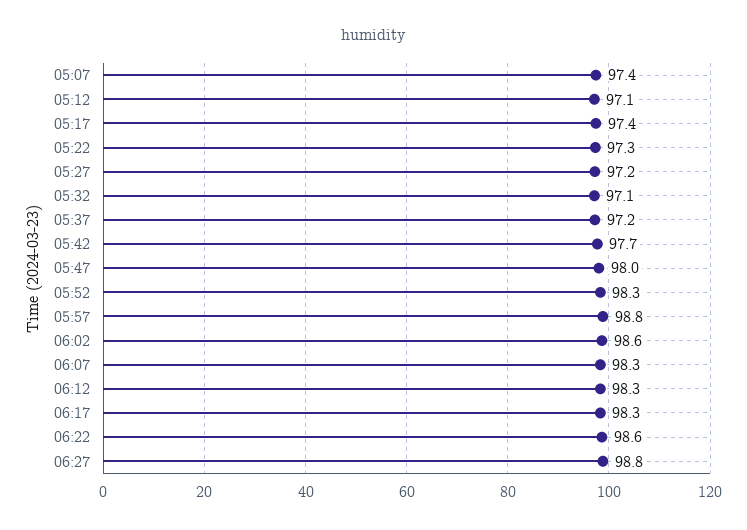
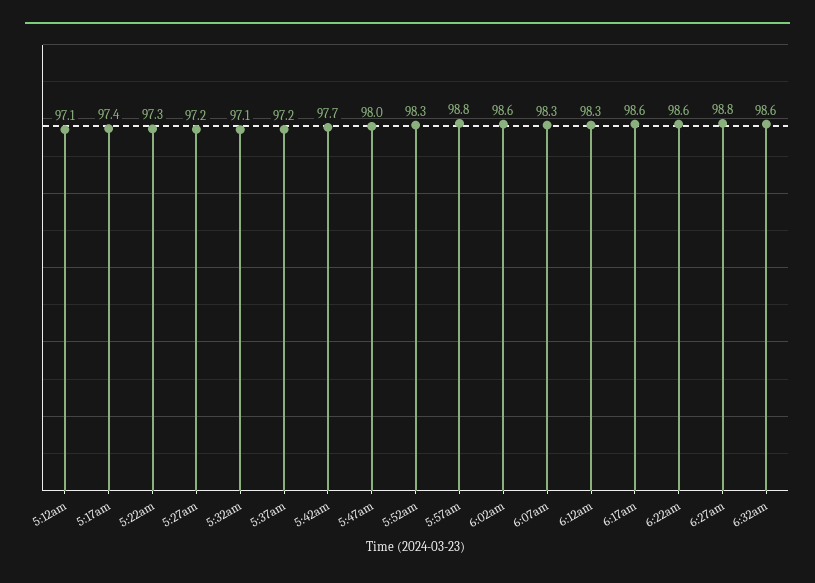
05:07: 97.4 -> none
06:17: 98.3 -> 98.6
6:32am: none -> 98.6

